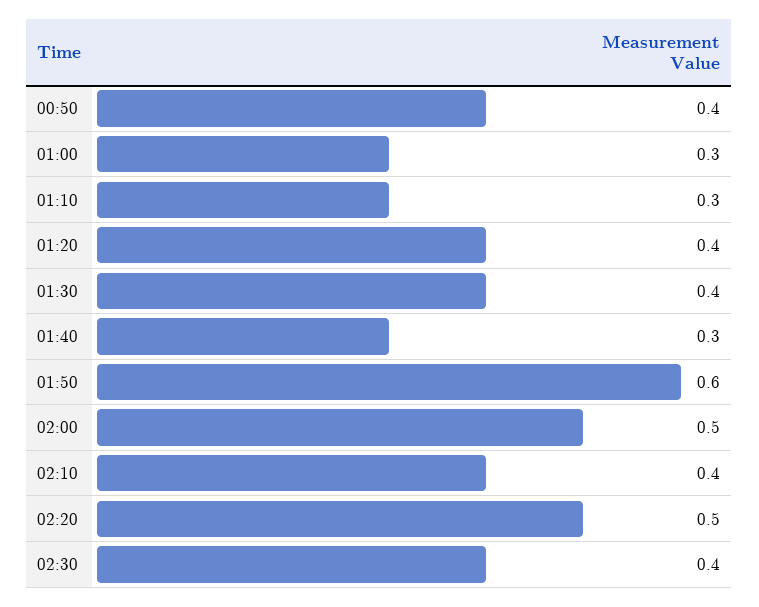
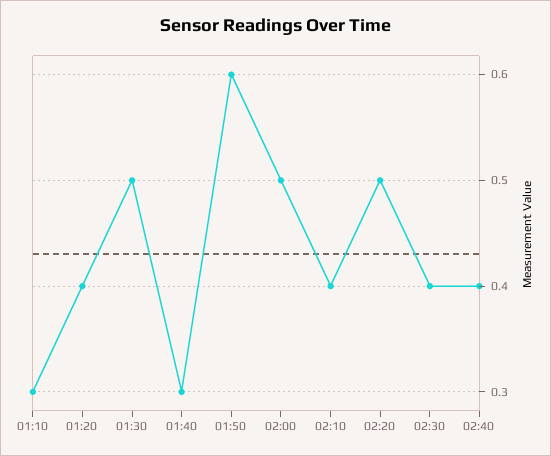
00:50: 0.4 -> none
01:00: 0.3 -> none
01:30: 0.4 -> 0.5
02:40: none -> 0.4

